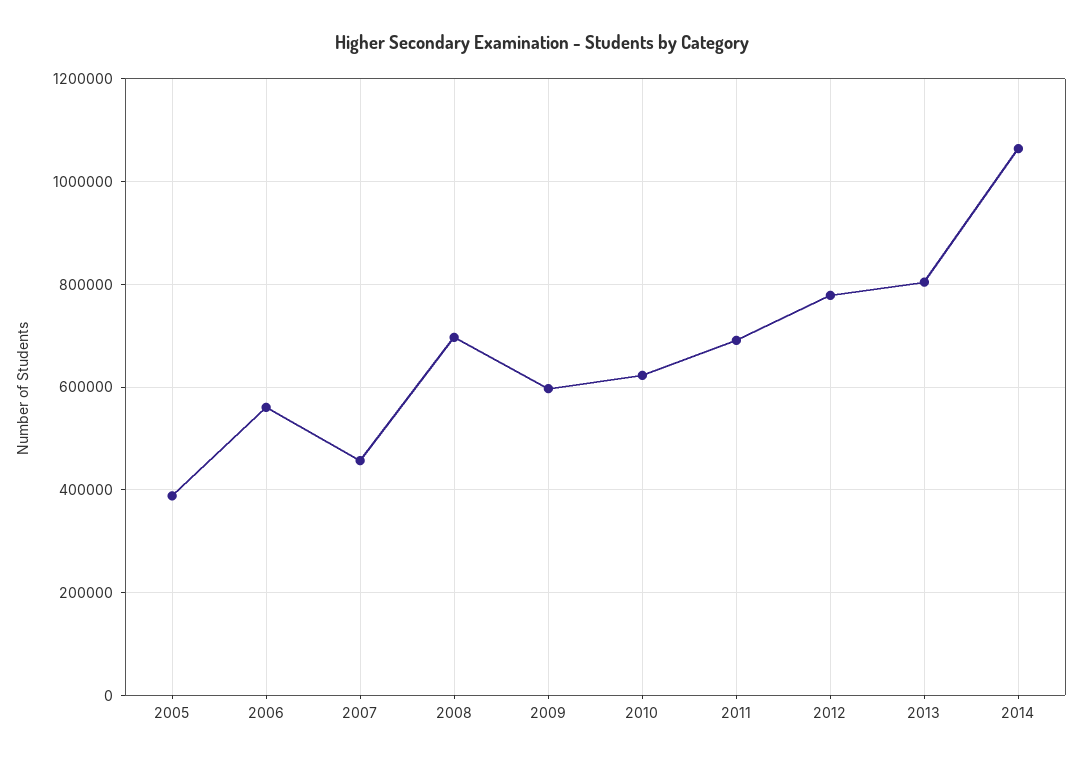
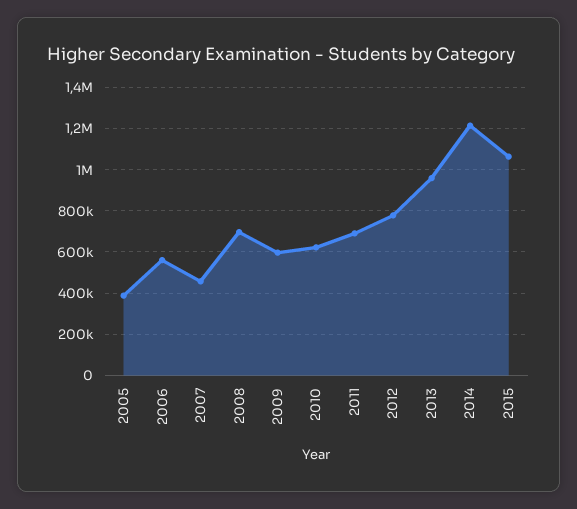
2013: 800000 -> 950000
2014: 1060000 -> 1200000
2015: none -> 1050000

